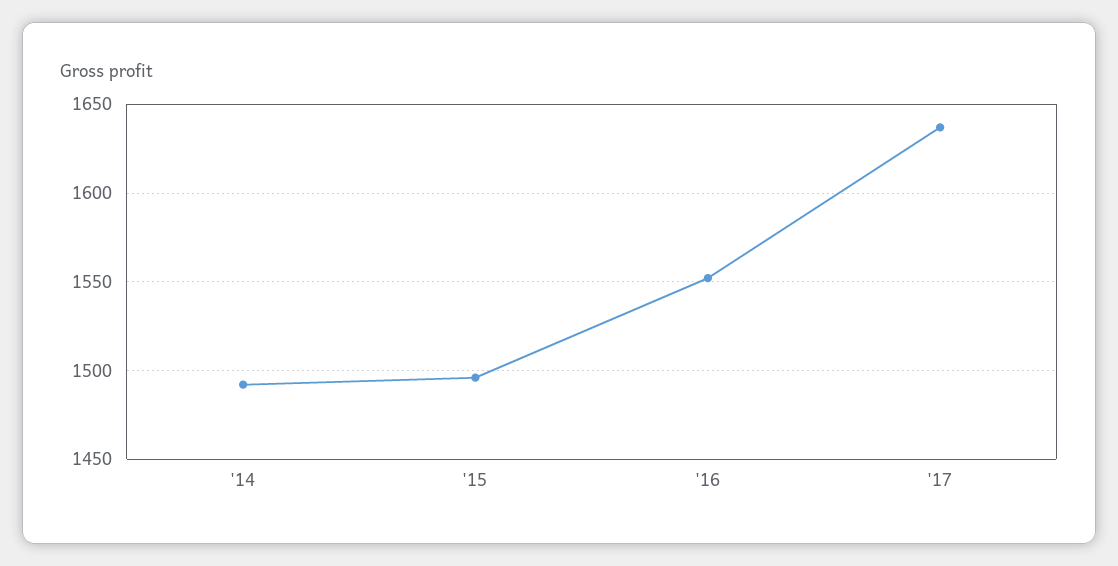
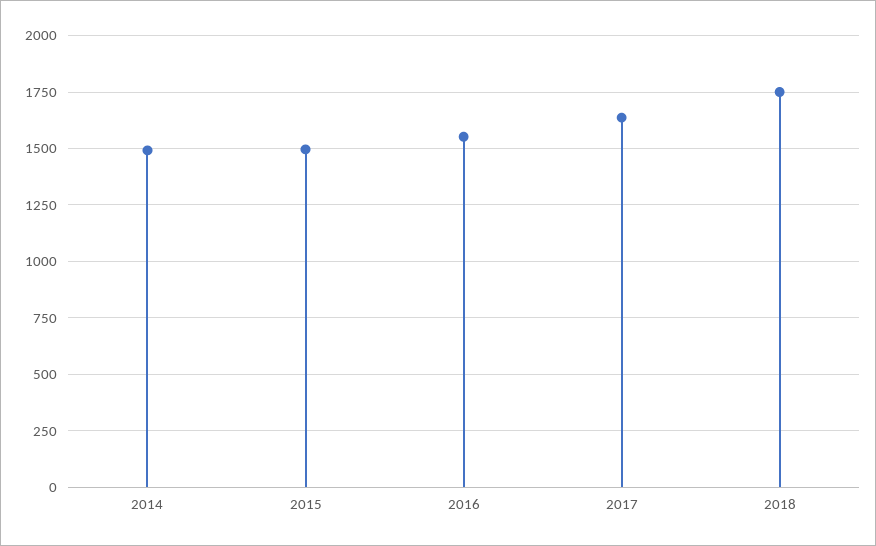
2018: none -> 1750

